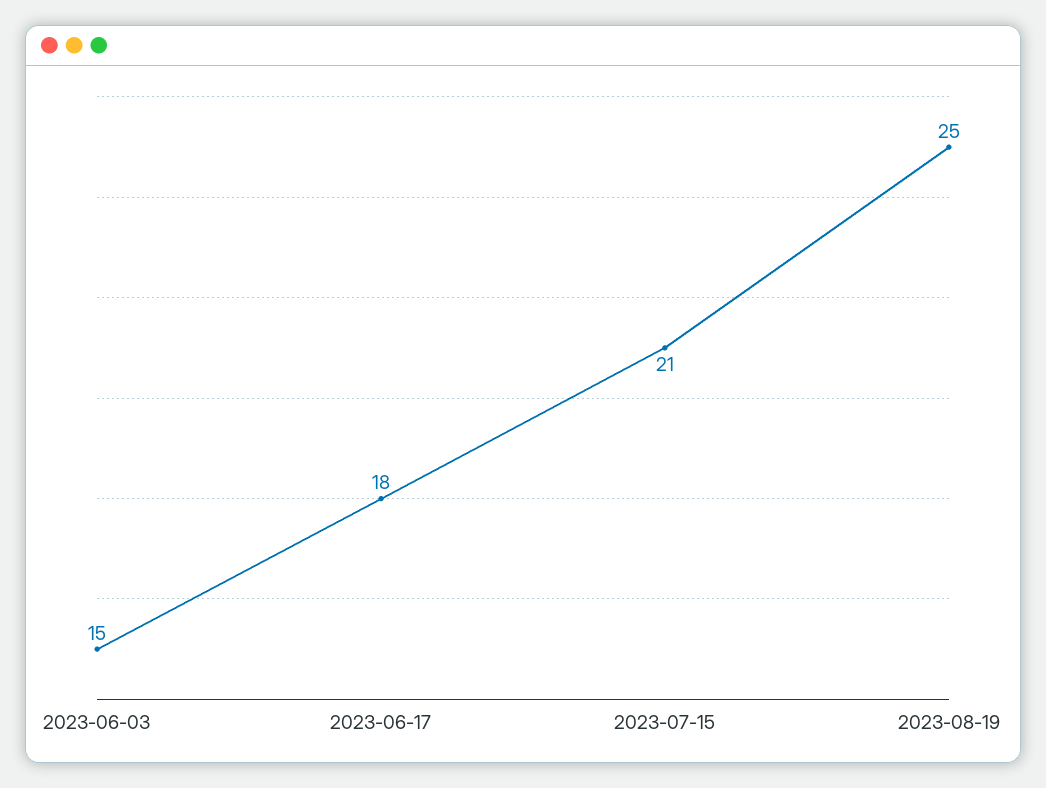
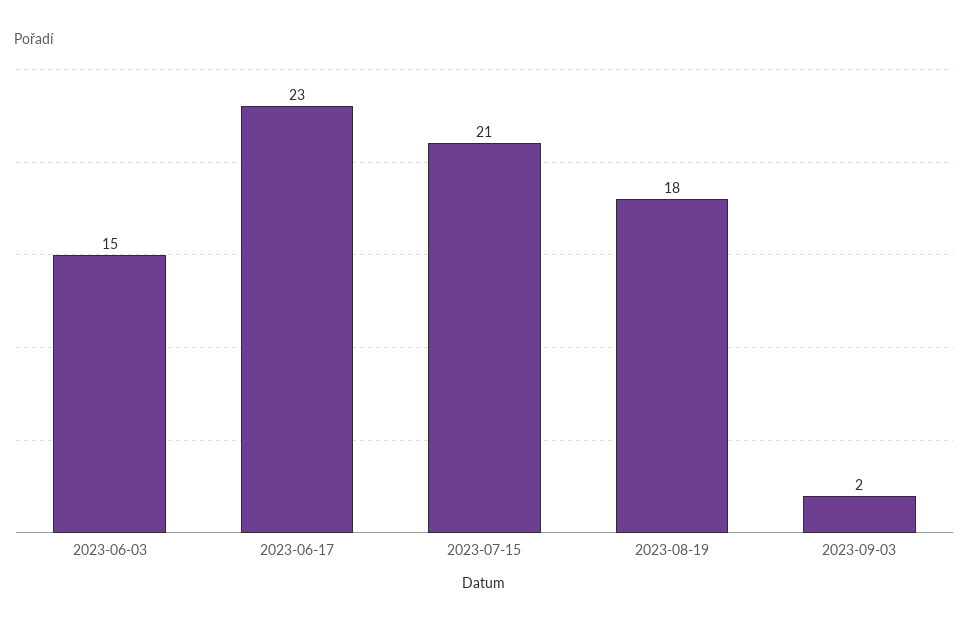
2023-06-17: 18 -> 23
2023-08-19: 25 -> 18
2023-09-03: none -> 2

